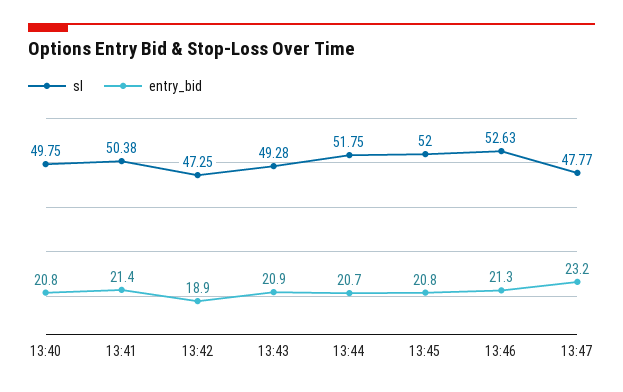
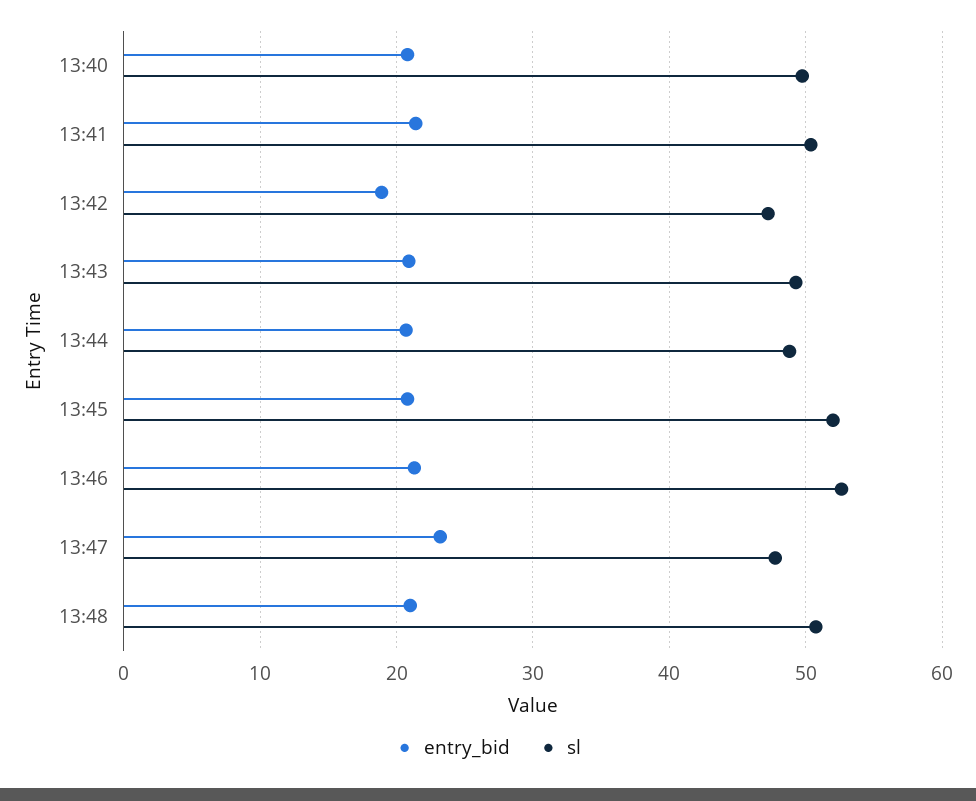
sl, 13:44: 51.75 -> 49
entry_bid, 13:48: none -> 21
sl, 13:48: none -> 51

